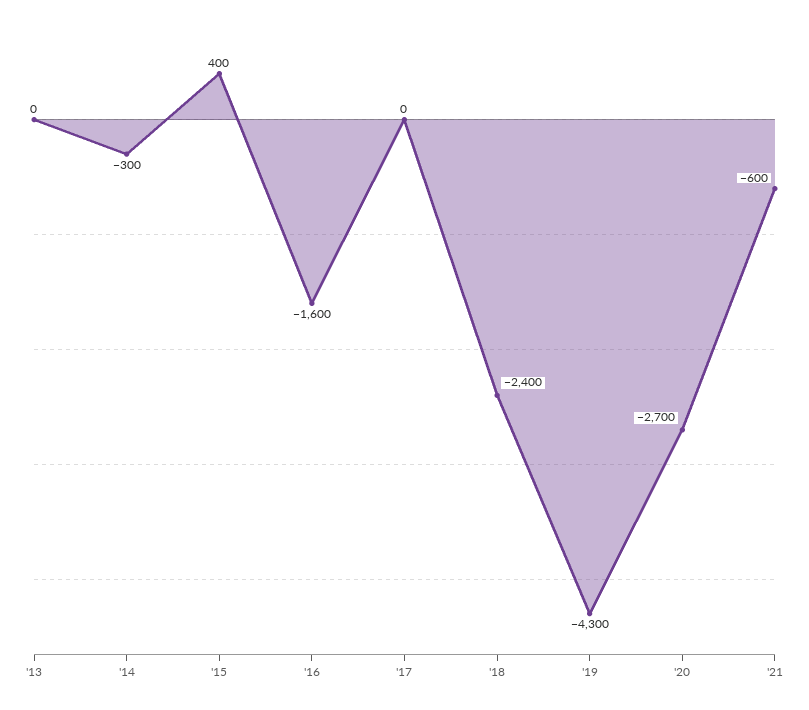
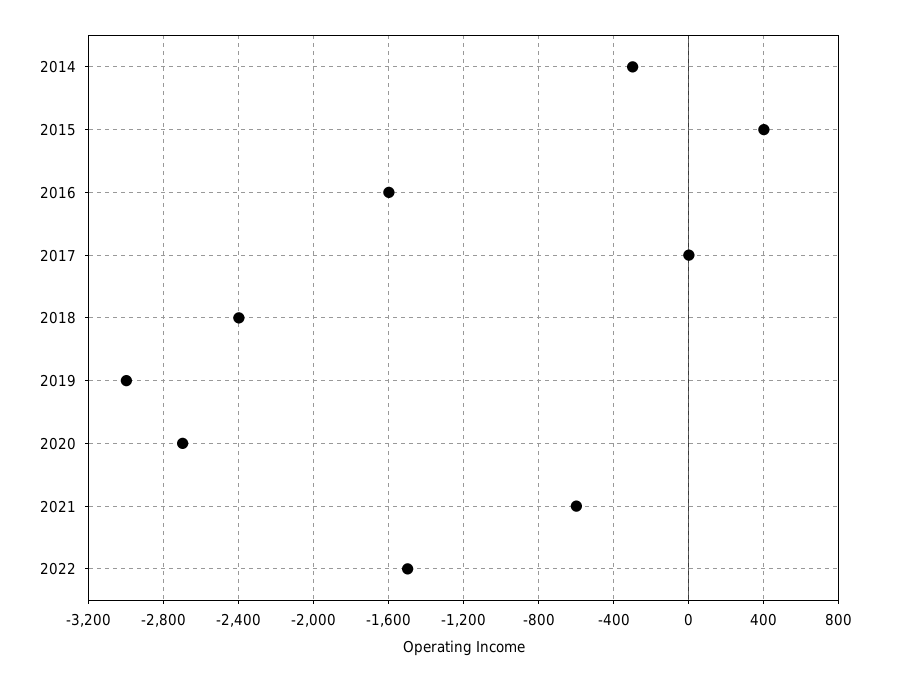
'13: 0 -> none
'19: -4300 -> -3000
2022: none -> -1500

